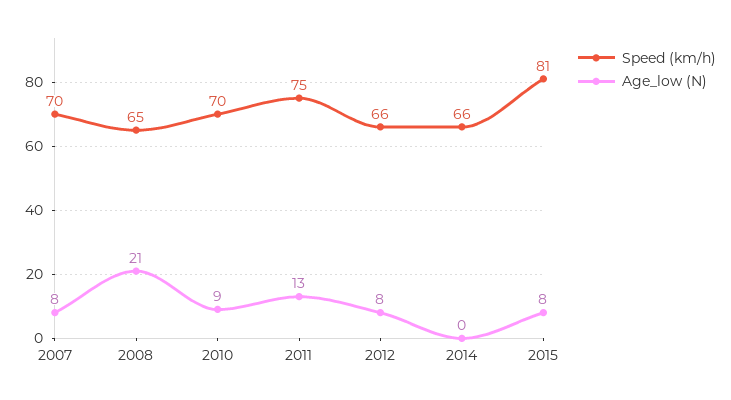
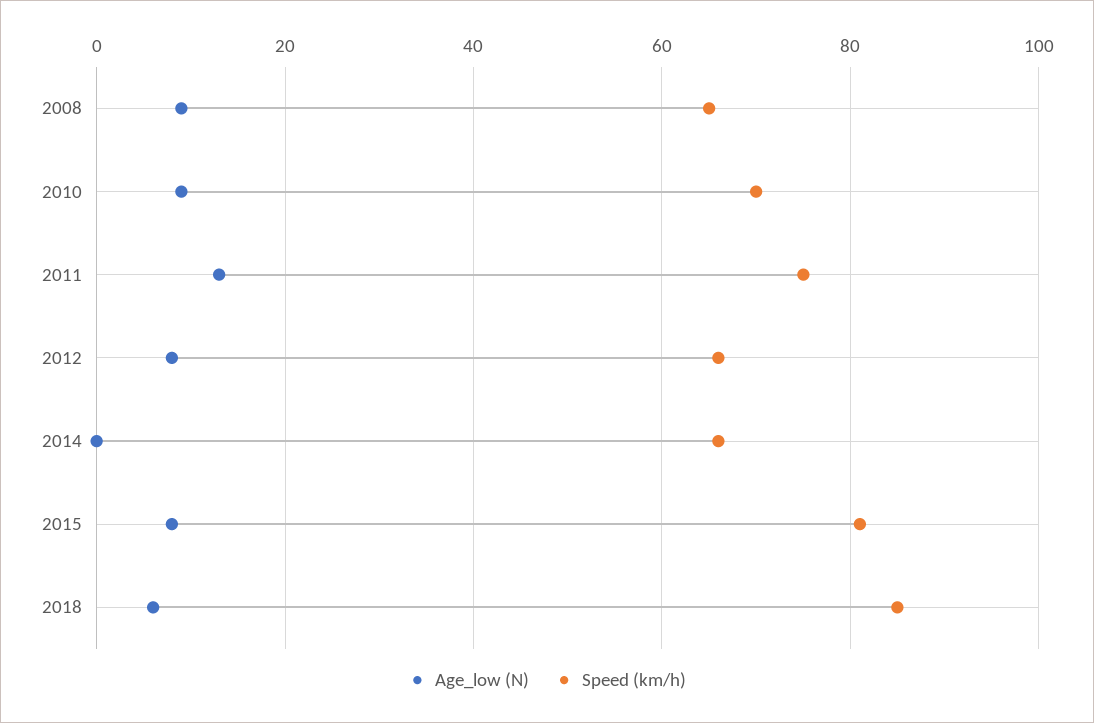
Speed (km/h), 2007: 70 -> none
Age_low (N), 2007: 8 -> none
Age_low (N), 2008: 21 -> 10
Age_low (N), 2018: none -> 5
Speed (km/h), 2018: none -> 85

